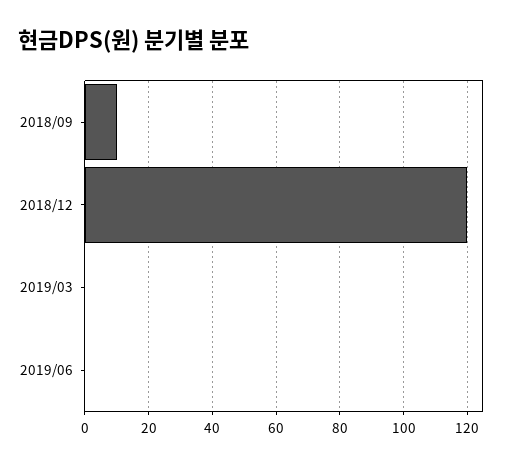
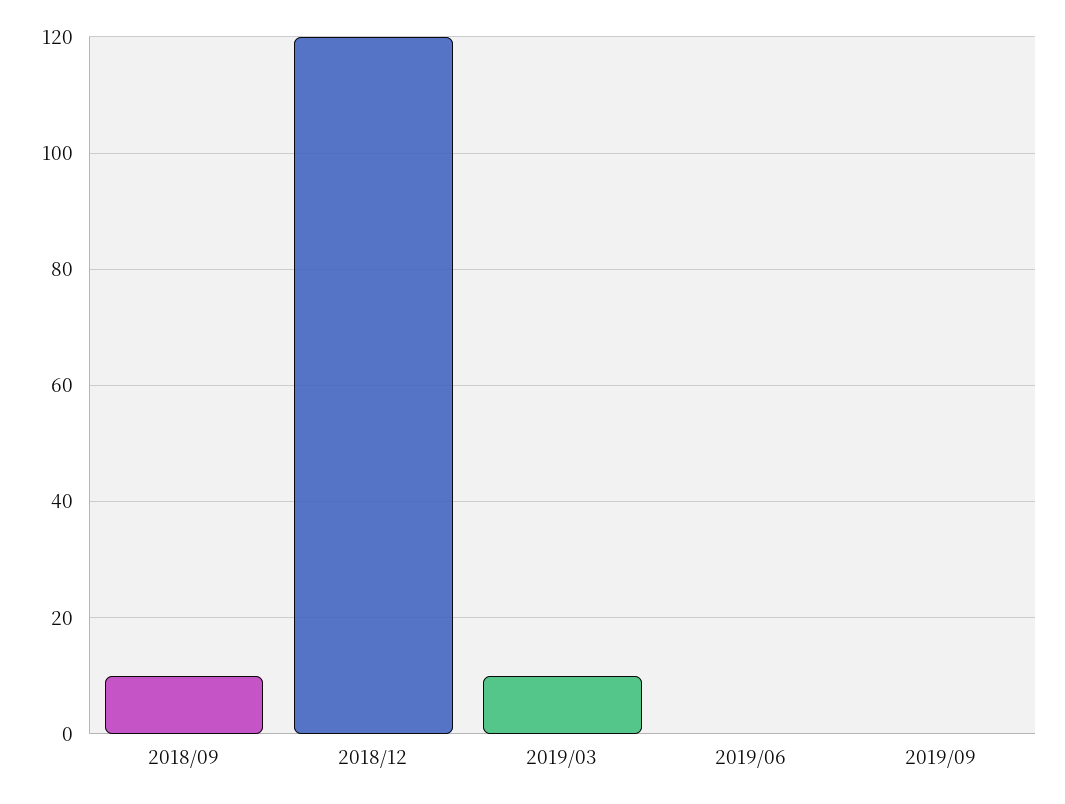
2019/03: 0 -> 10
2019/09: none -> 0

